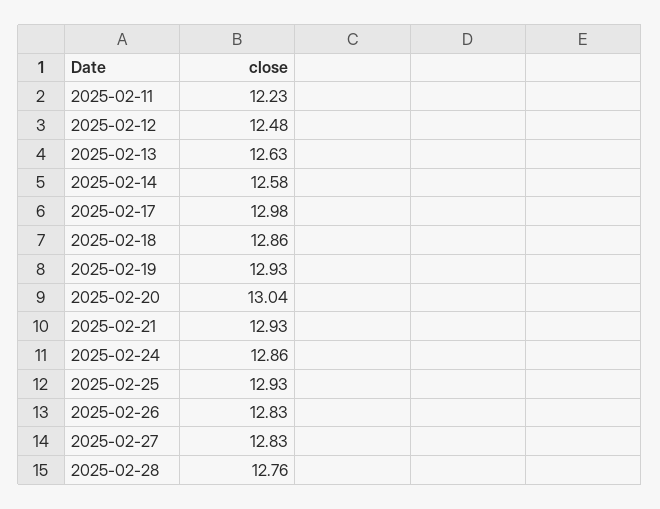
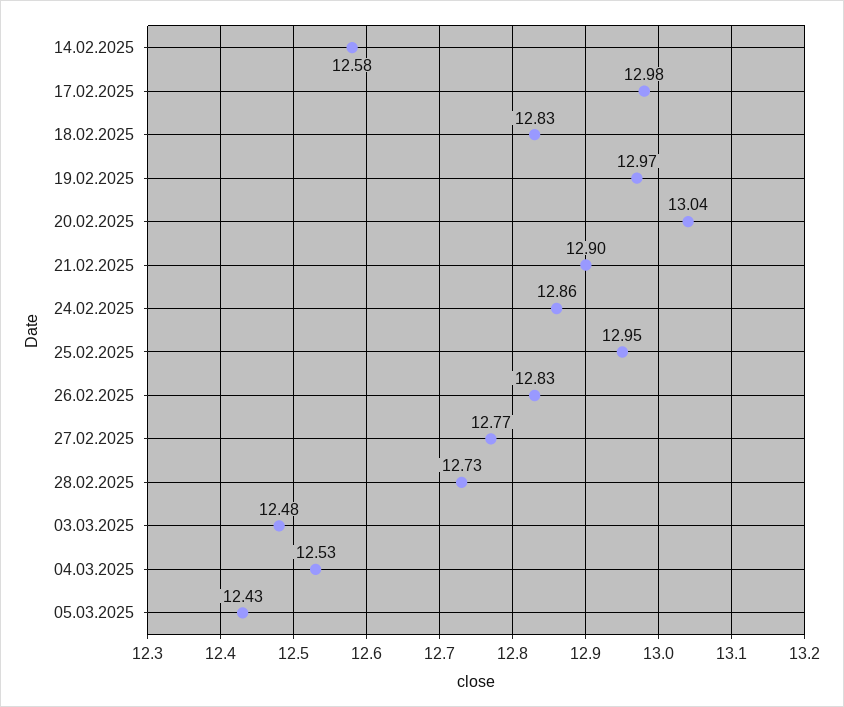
2025-02-11: 12.23 -> none
2025-02-12: 12.48 -> none
2025-02-13: 12.63 -> none
2025-02-18: 12.86 -> 12.83
2025-02-19: 12.93 -> 12.97
2025-02-21: 12.93 -> 12.9
2025-02-25: 12.93 -> 12.95
2025-02-27: 12.83 -> 12.77
2025-02-28: 12.76 -> 12.73
03.03.2025: none -> 12.48
04.03.2025: none -> 12.53
05.03.2025: none -> 12.43

